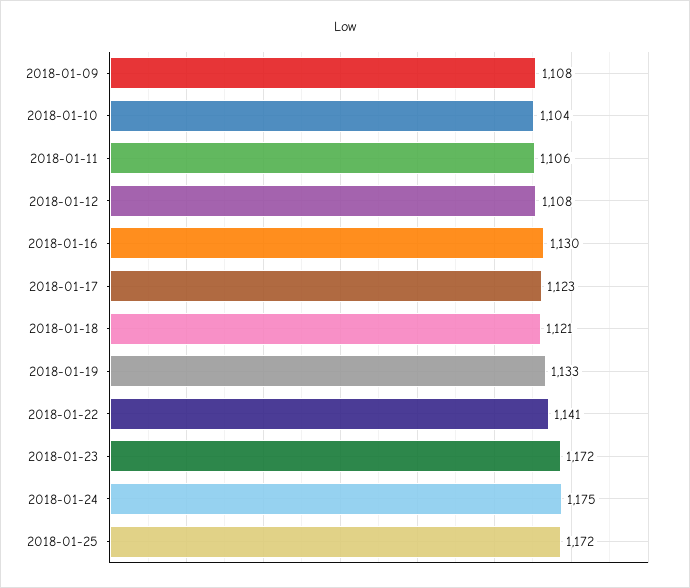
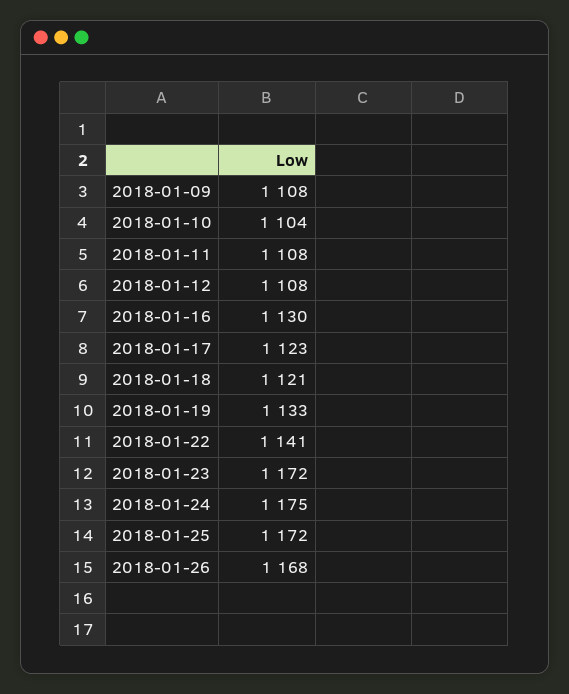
2018-01-11: 1106 -> 1108
2018-01-26: none -> 1168

